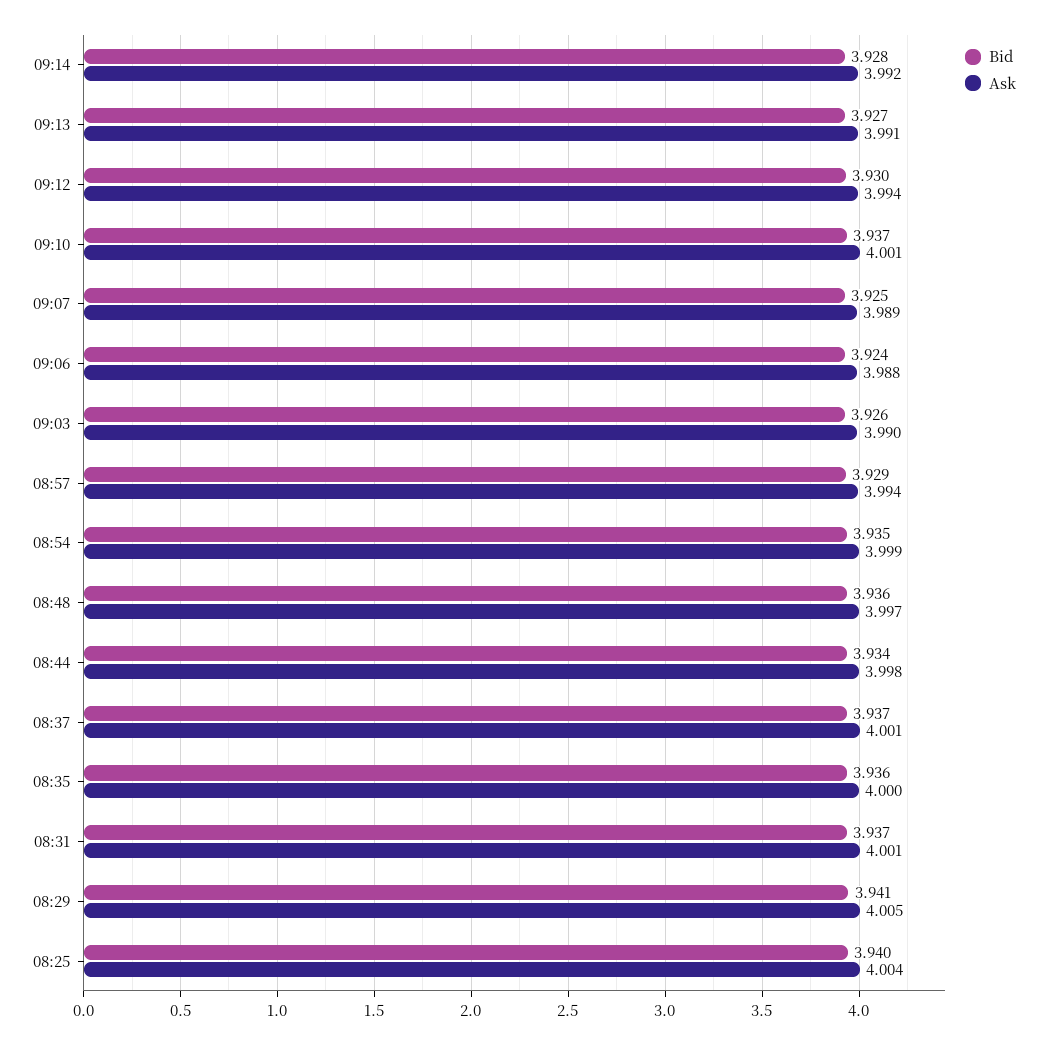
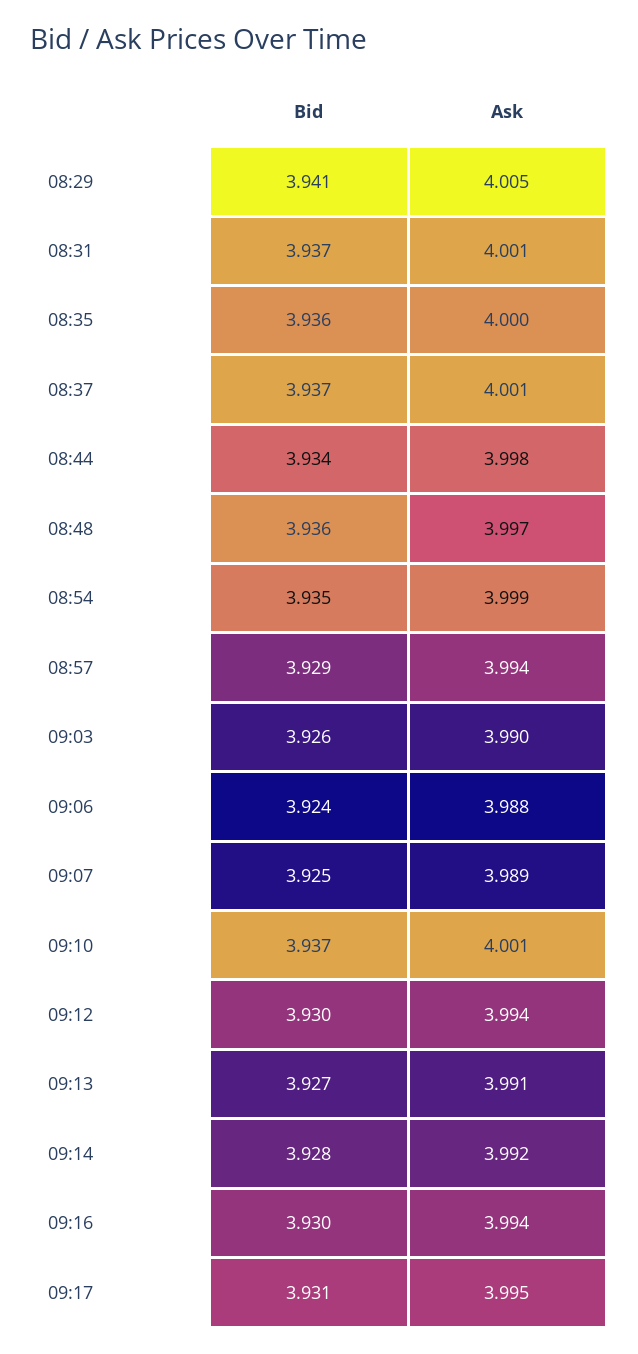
Bid, 08:25: 3.94 -> none
Ask, 08:25: 4.004 -> none
Bid, 09:16: none -> 3.93
Ask, 09:16: none -> 3.994
Bid, 09:17: none -> 3.931
Ask, 09:17: none -> 3.995

